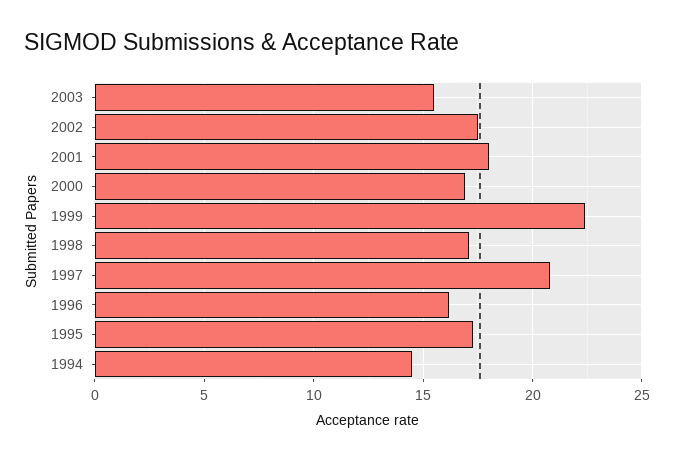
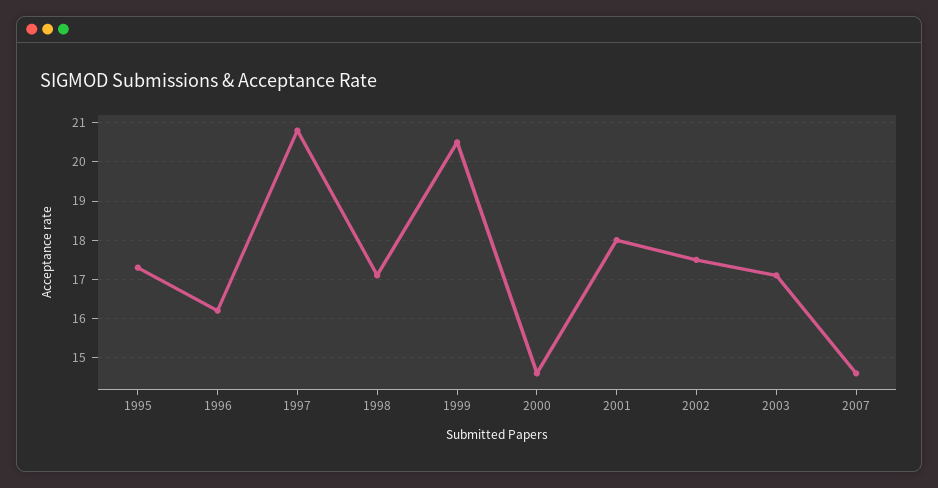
2003: 15.5 -> 17
2000: 17 -> 14.5
1999: 22.5 -> 20.5
1994: 14.5 -> none
2007: none -> 14.5

